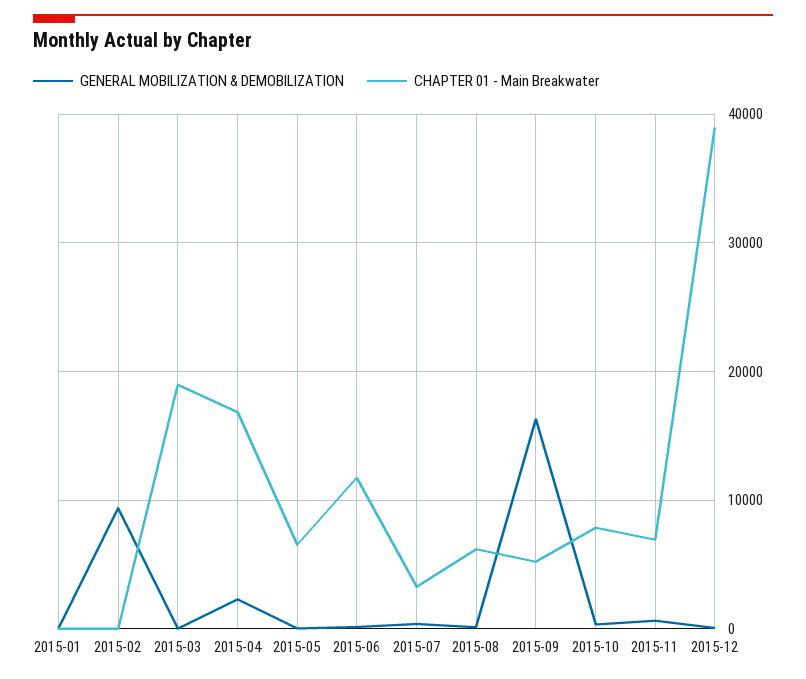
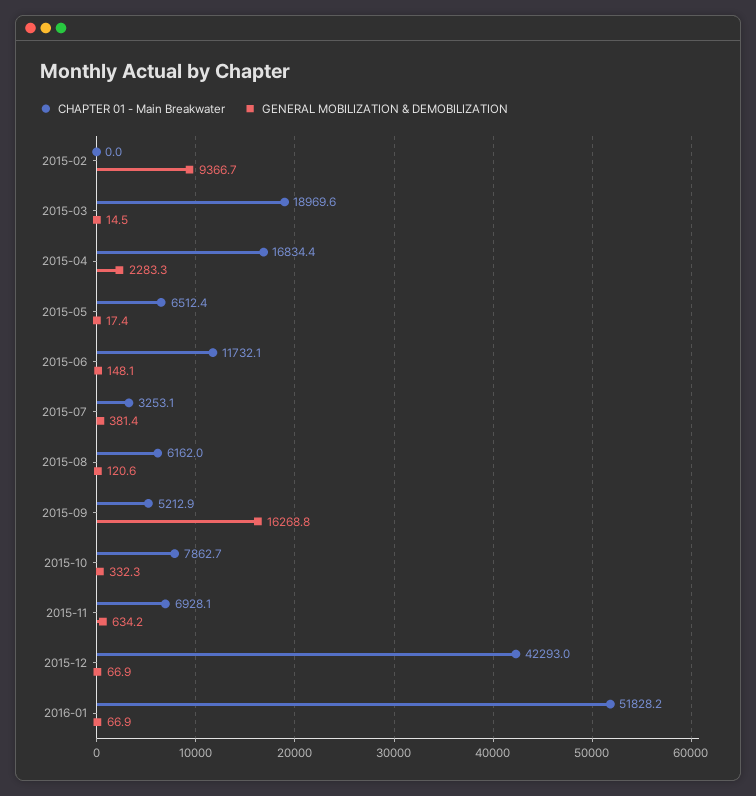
GENERAL MOBILIZATION & DEMOBILIZATION, 2015-01: 0 -> none
CHAPTER 01 - Main Breakwater, 2015-01: 0 -> none
CHAPTER 01 - Main Breakwater, 2015-12: 39000 -> 42293
CHAPTER 01 - Main Breakwater, 2016-01: none -> 51828.2
GENERAL MOBILIZATION & DEMOBILIZATION, 2016-01: none -> 66.9

